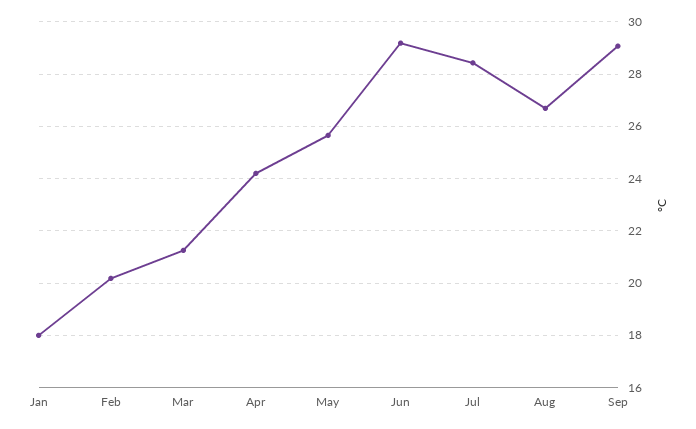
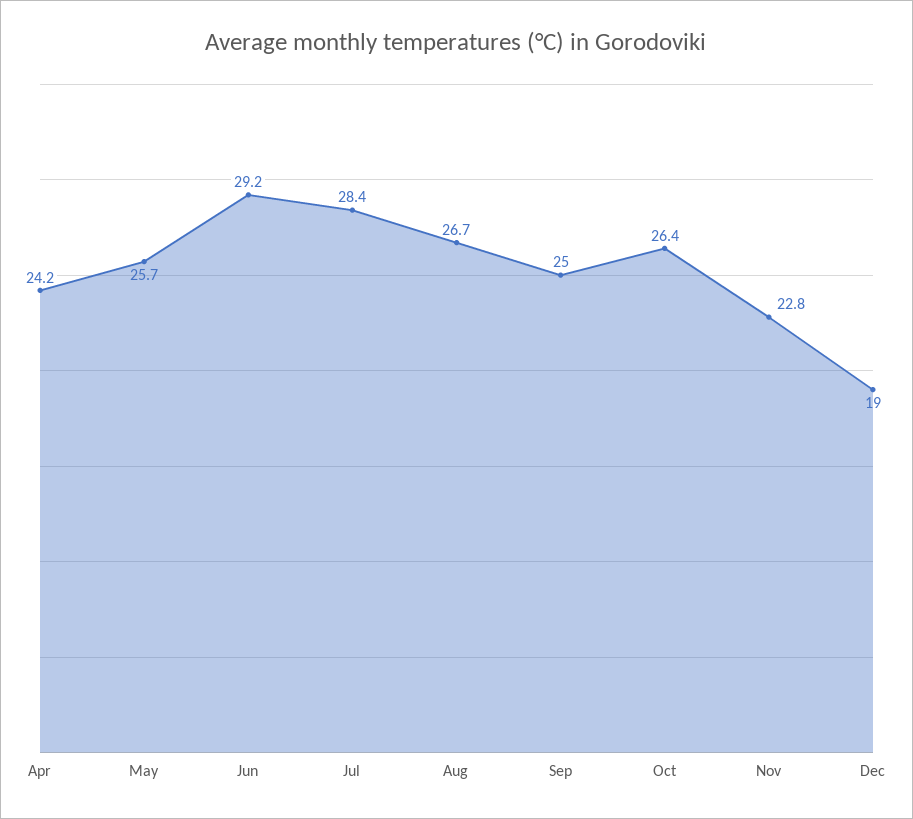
Jan: 18 -> none
Feb: 20.25 -> none
Mar: 21.25 -> none
Sep: 29 -> 25
Oct: none -> 26.4
Nov: none -> 22.8
Dec: none -> 19

